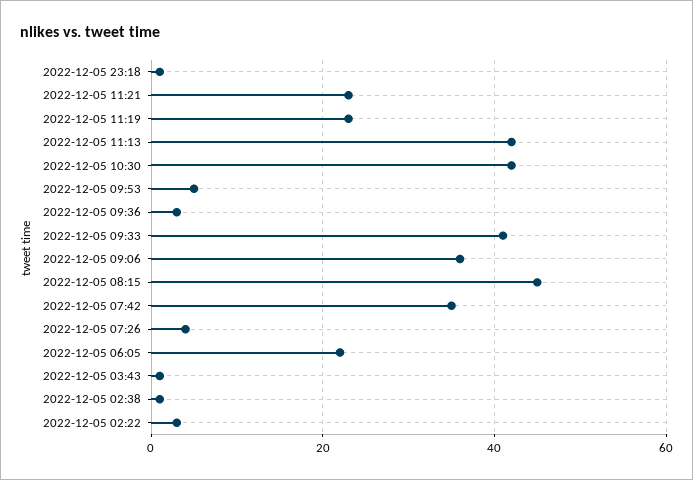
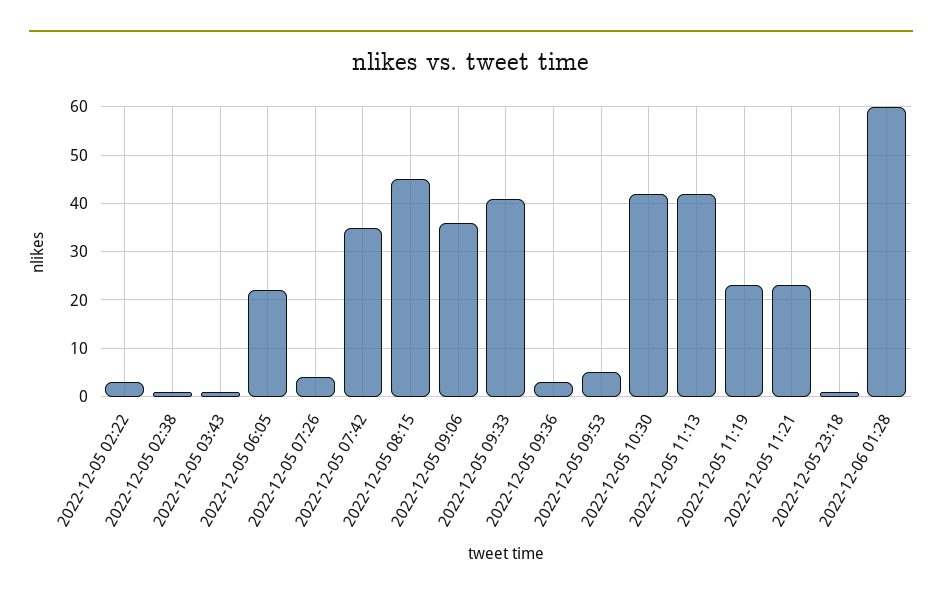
2022-12-06 01:28: none -> 60

